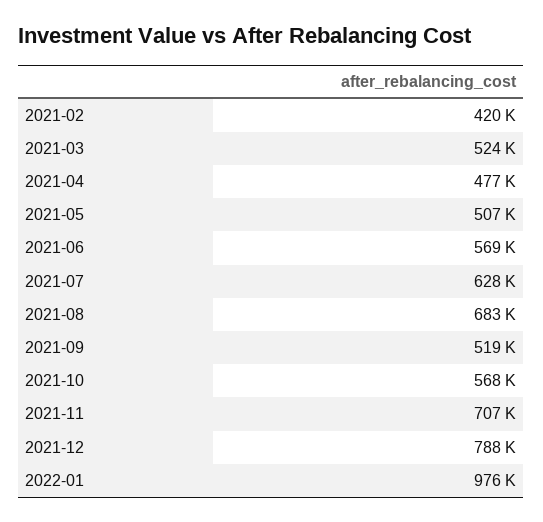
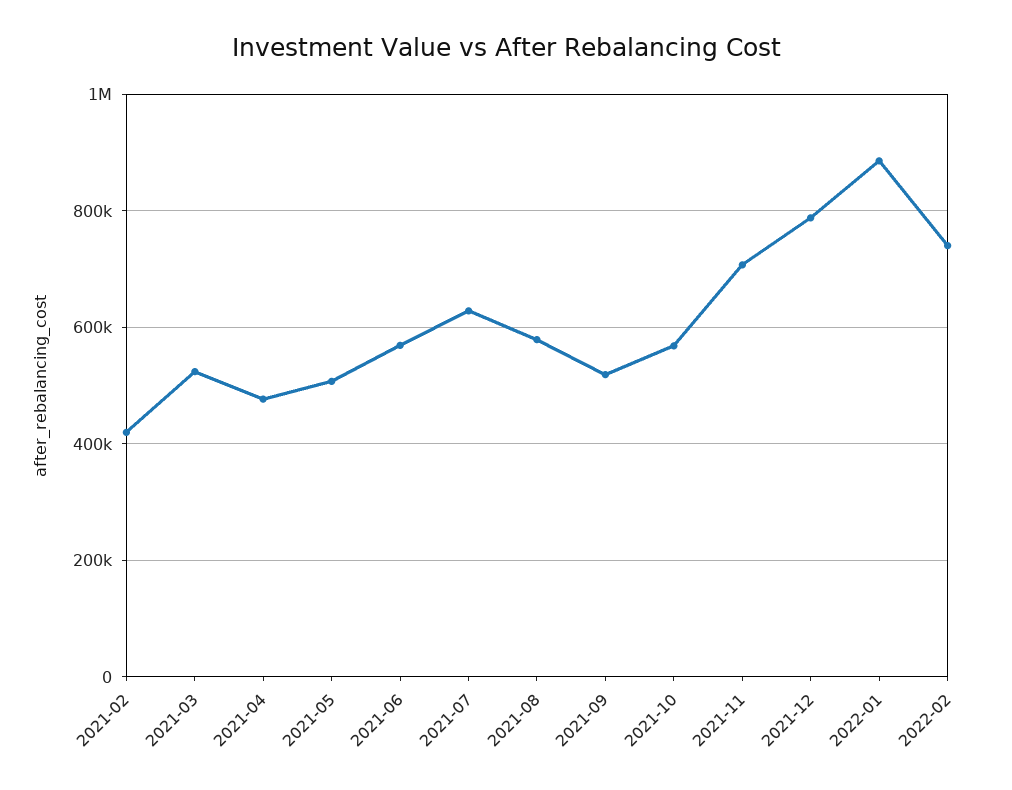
2021-08: 683000 -> 580000
2022-01: 976000 -> 880000
2022-02: none -> 740000

